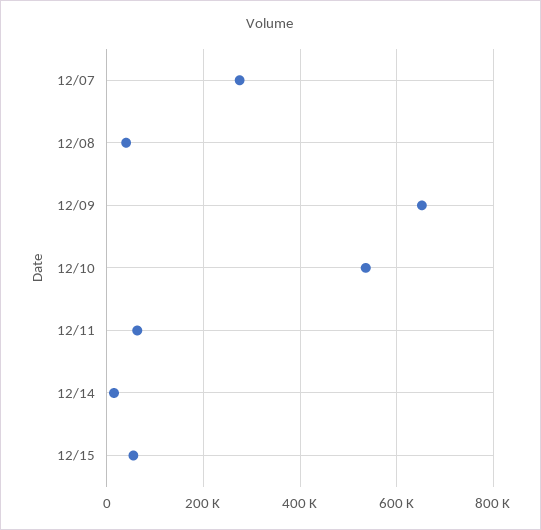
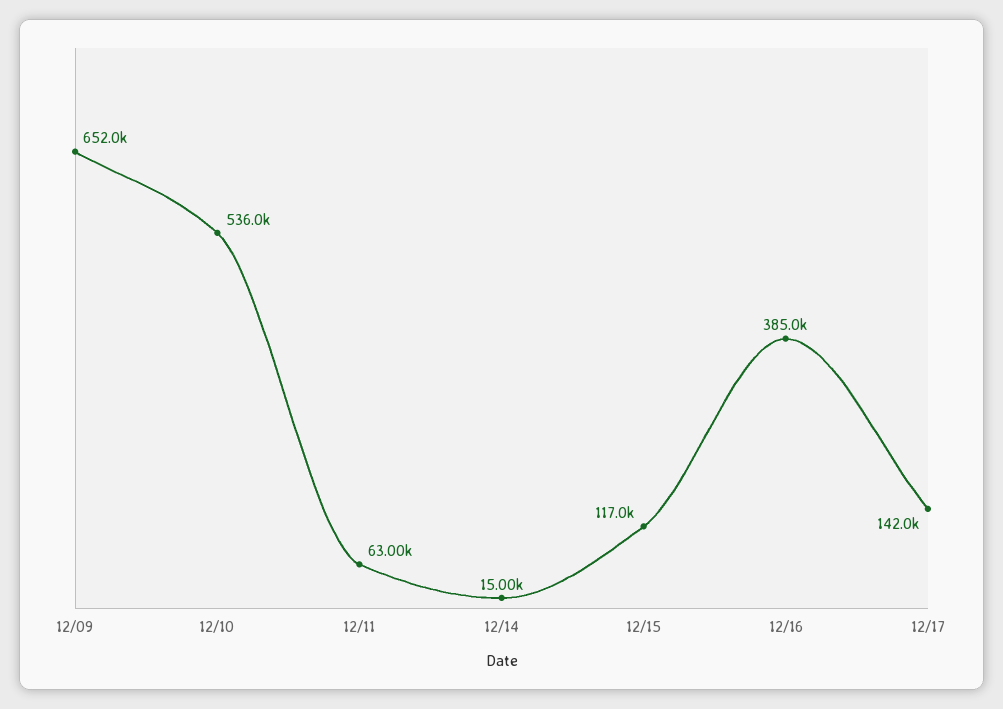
12/07: 280000 -> none
12/08: 40000 -> none
12/15: 60000 -> 117000
12/16: none -> 385000
12/17: none -> 142000

